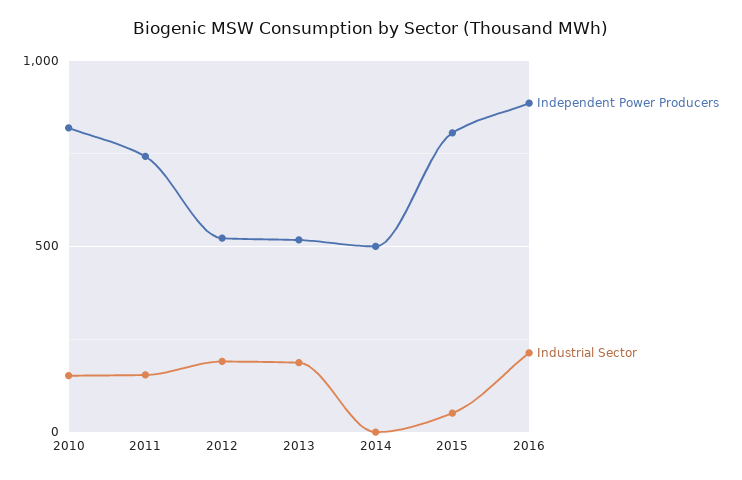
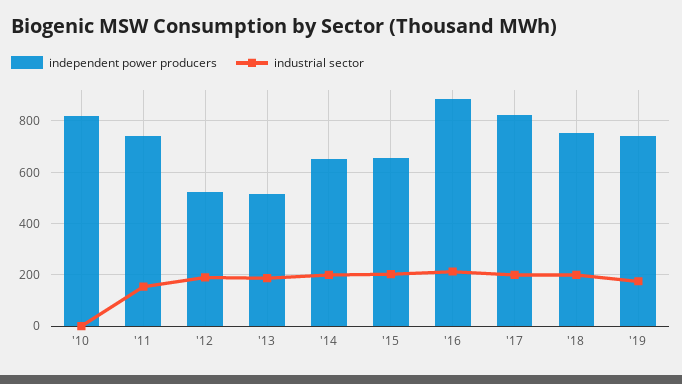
Industrial Sector, 2010: 150 -> 0
Independent Power Producers, 2014: 500 -> 650
Industrial Sector, 2014: 0 -> 200
Independent Power Producers, 2015: 800 -> 650
Industrial Sector, 2015: 50 -> 200
Independent Power Producers, '17: none -> 825
Industrial Sector, '17: none -> 200
Independent Power Producers, '18: none -> 750
Industrial Sector, '18: none -> 200
Independent Power Producers, '19: none -> 750
Industrial Sector, '19: none -> 175

